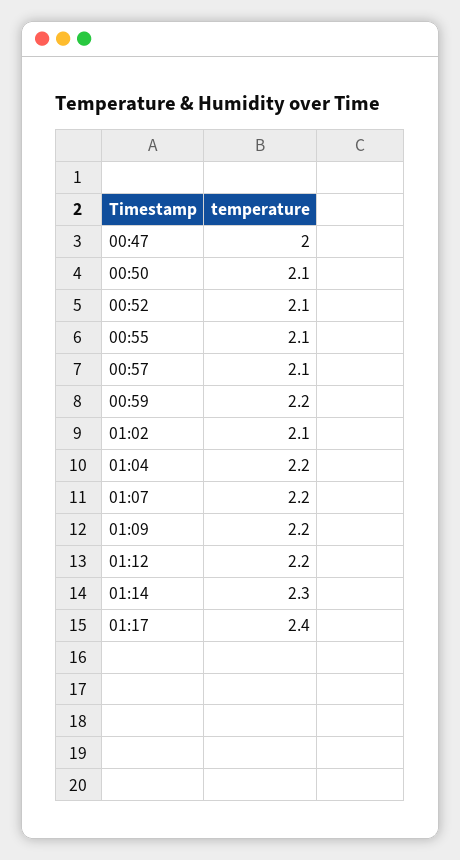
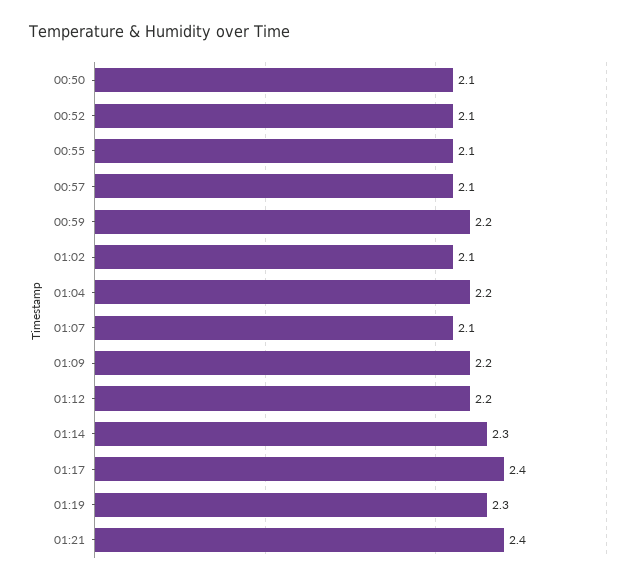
00:47: 2 -> none
01:07: 2.2 -> 2.1
01:19: none -> 2.3
01:21: none -> 2.4

